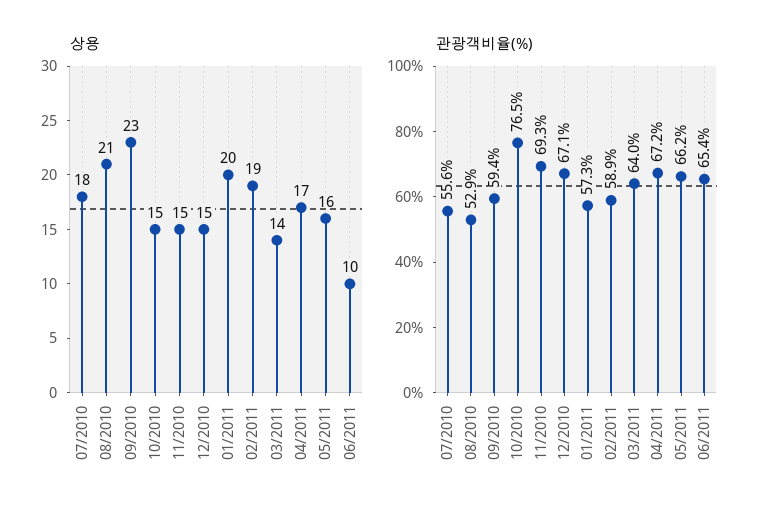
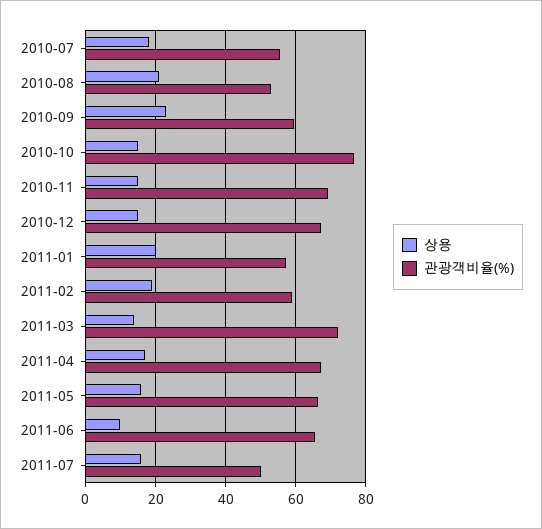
관광객비율(%), 03/2011: 64 -> 72
상용, 2011-07: none -> 16
관광객비율(%), 2011-07: none -> 50

